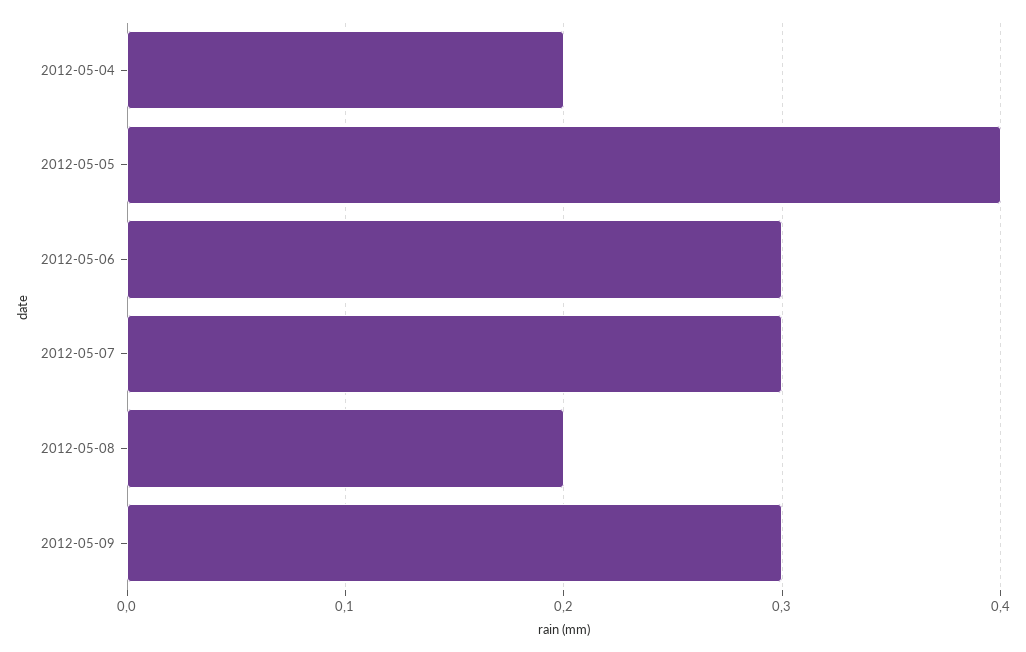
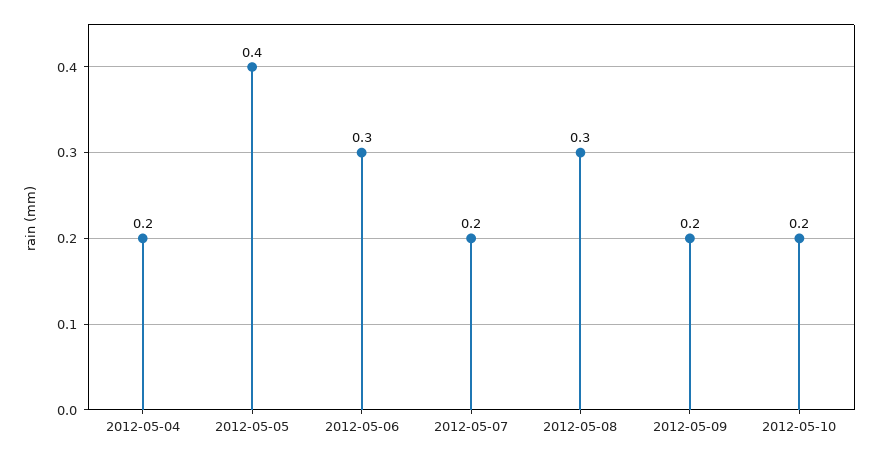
2012-05-07: 0.3 -> 0.2
2012-05-08: 0.2 -> 0.3
2012-05-09: 0.3 -> 0.2
2012-05-10: none -> 0.2

